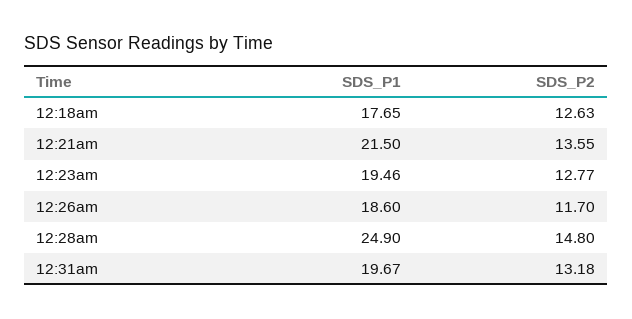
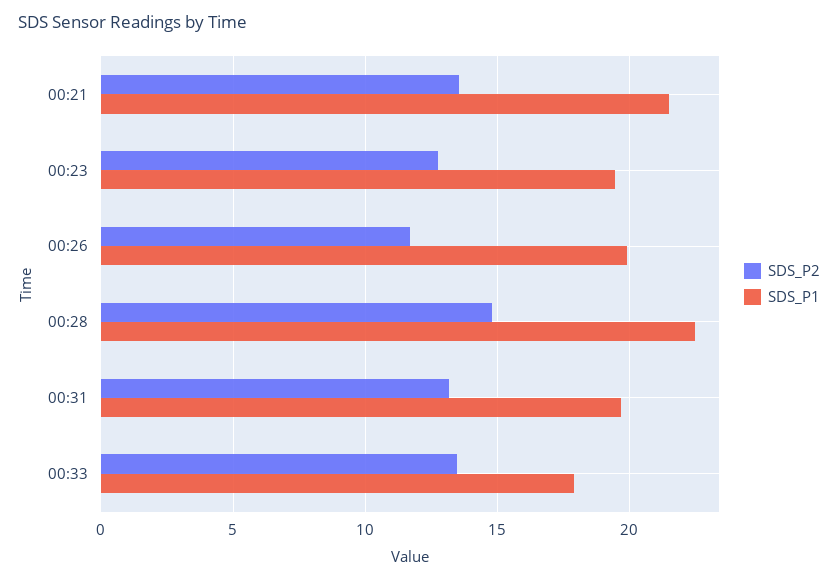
SDS_P1, 12:18am: 17.65 -> none
SDS_P2, 12:18am: 12.63 -> none
SDS_P1, 12:26am: 18.6 -> 20
SDS_P1, 12:28am: 24.9 -> 22.5
SDS_P2, 00:33: none -> 13.5
SDS_P1, 00:33: none -> 18

